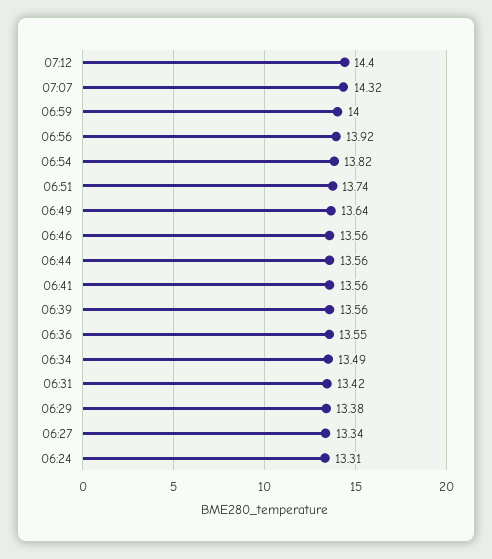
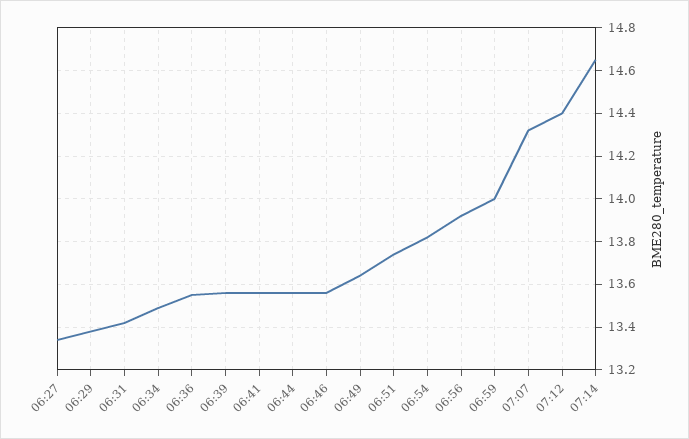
06:24: 13.31 -> none
07:14: none -> 14.65

